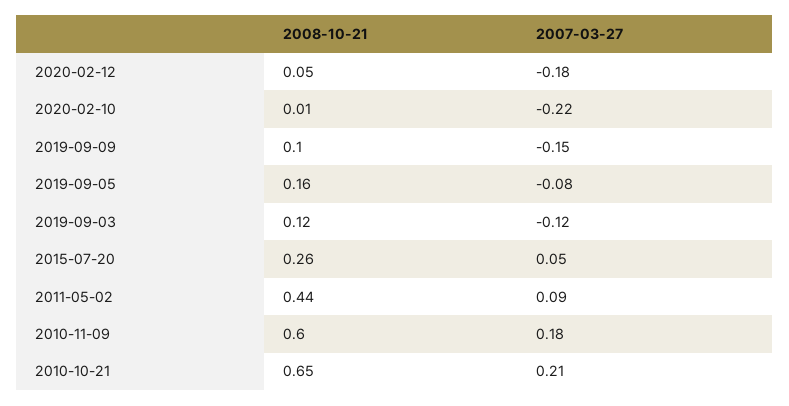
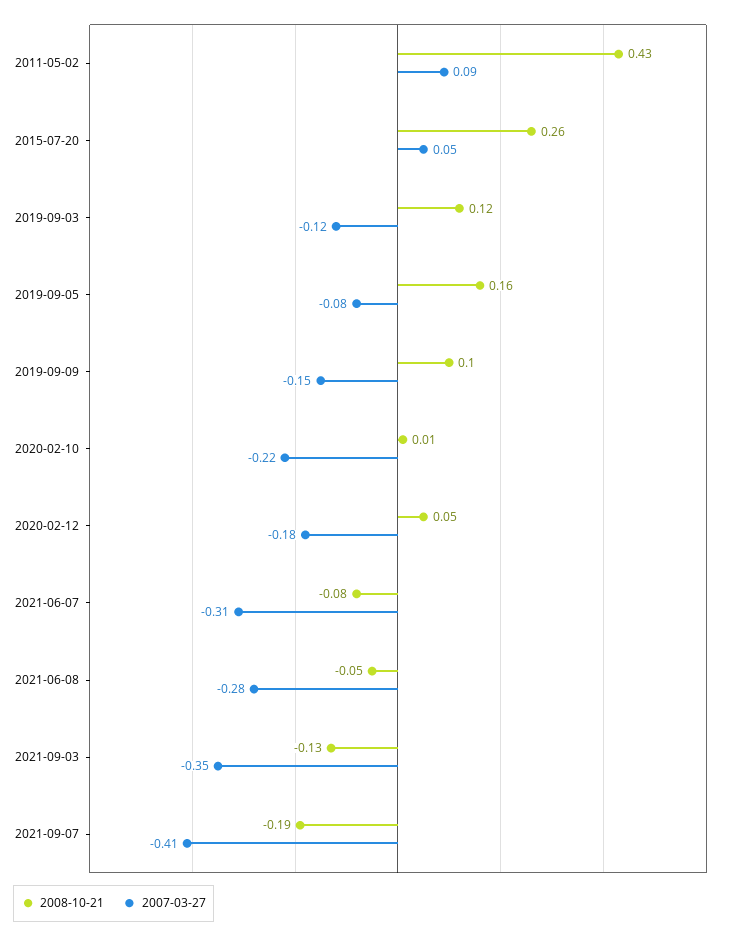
2008-10-21, 2011-05-02: 0.44 -> 0.43
2008-10-21, 2010-11-09: 0.6 -> none
2007-03-27, 2010-11-09: 0.18 -> none
2008-10-21, 2010-10-21: 0.65 -> none
2007-03-27, 2010-10-21: 0.21 -> none
2008-10-21, 2021-06-07: none -> -0.08
2007-03-27, 2021-06-07: none -> -0.31
2008-10-21, 2021-06-08: none -> -0.05
2007-03-27, 2021-06-08: none -> -0.28
2008-10-21, 2021-09-03: none -> -0.13
2007-03-27, 2021-09-03: none -> -0.35
2008-10-21, 2021-09-07: none -> -0.19
2007-03-27, 2021-09-07: none -> -0.41

